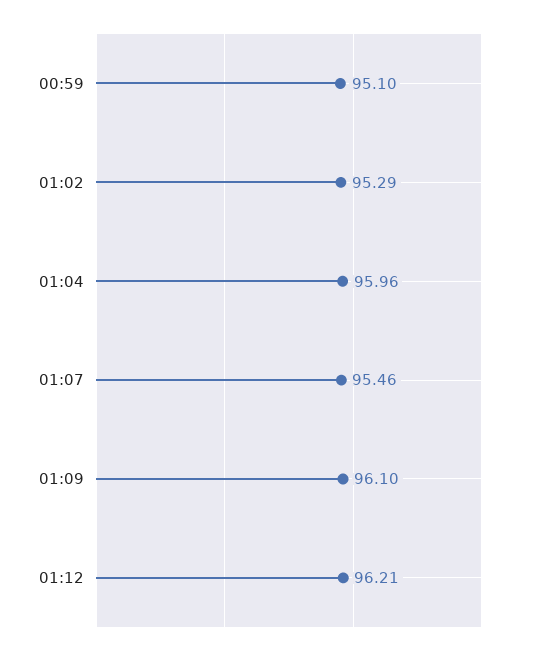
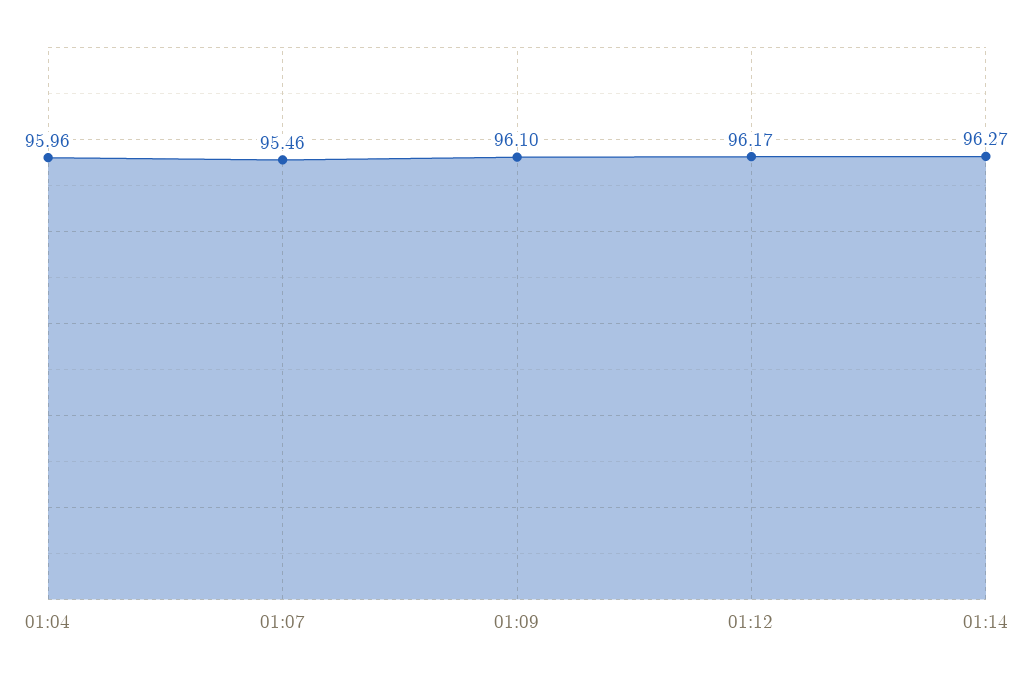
00:59: 95.1 -> none
01:02: 95.29 -> none
01:12: 96.21 -> 96.17
01:14: none -> 96.27

